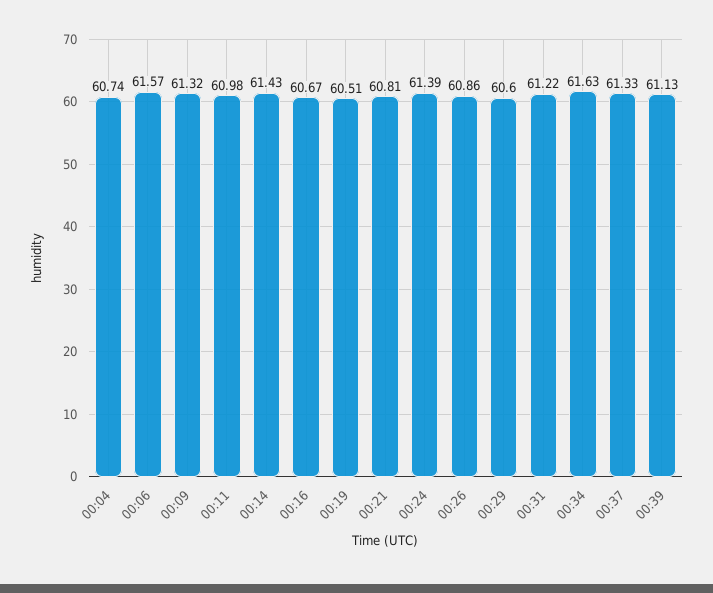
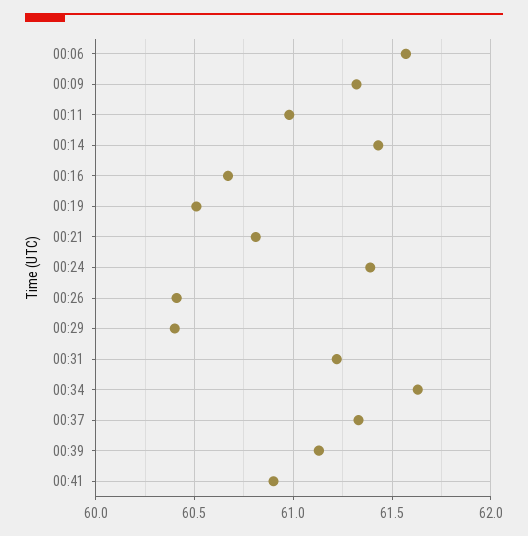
00:04: 60.74 -> none
00:26: 60.86 -> 60.4
00:29: 60.6 -> 60.4
00:41: none -> 60.9

